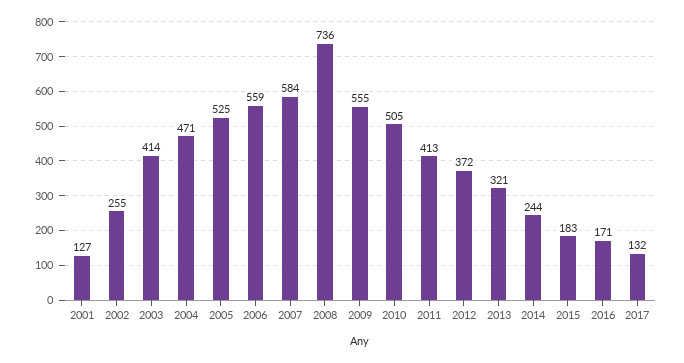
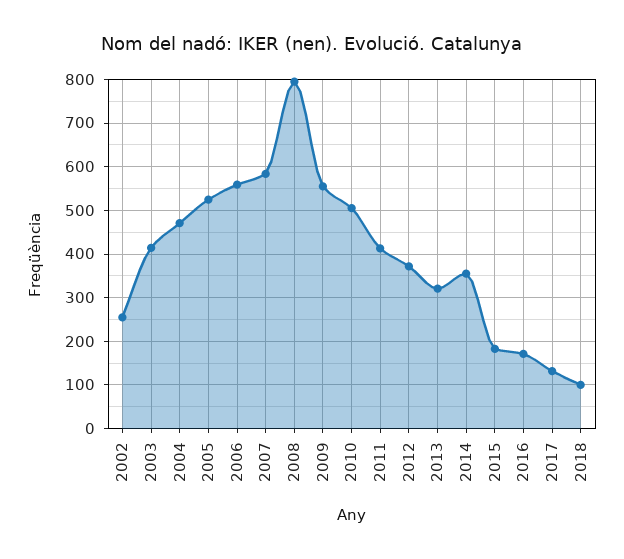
2001: 127 -> none
2008: 736 -> 800
2014: 244 -> 360
2018: none -> 100

